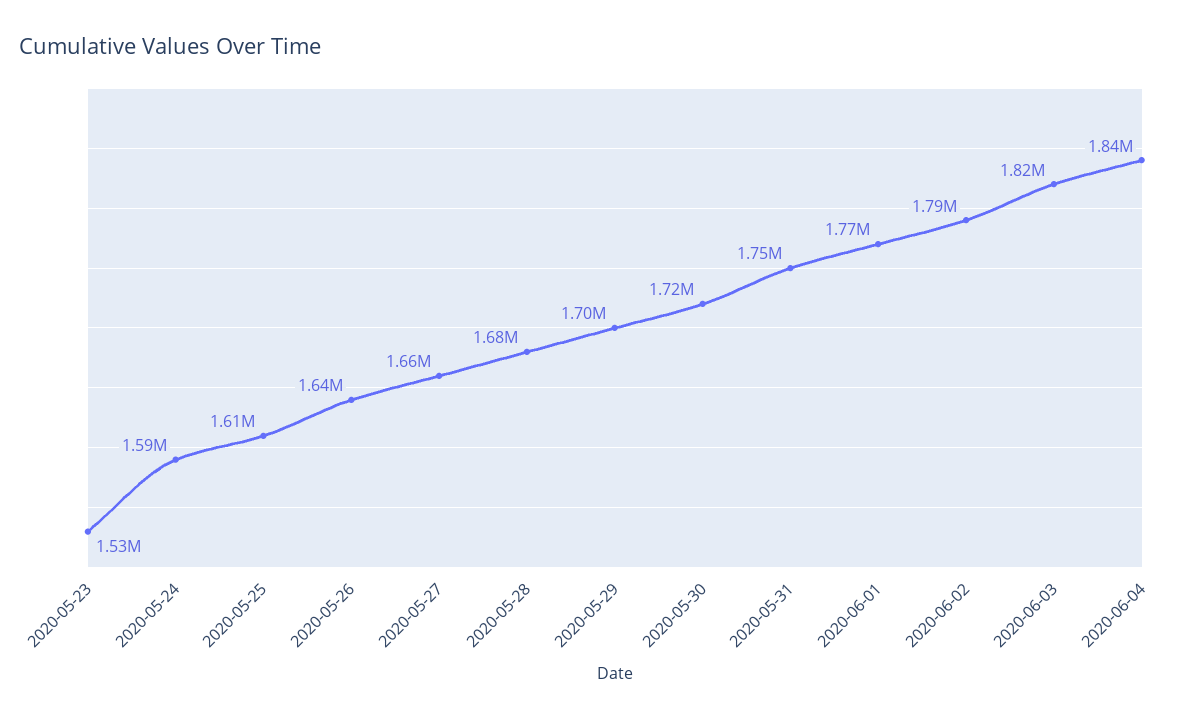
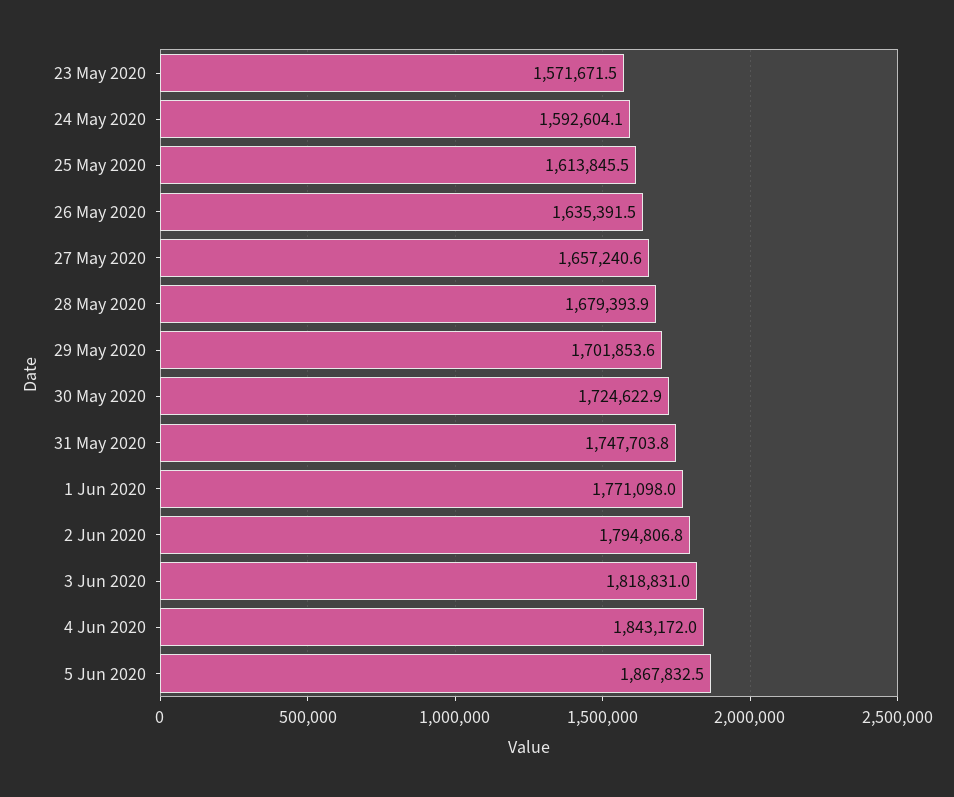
2020-05-23: 1530000 -> 1571671.5
5 Jun 2020: none -> 1867832.5

